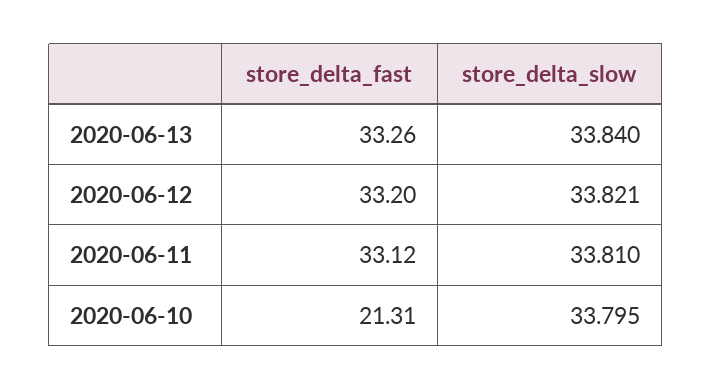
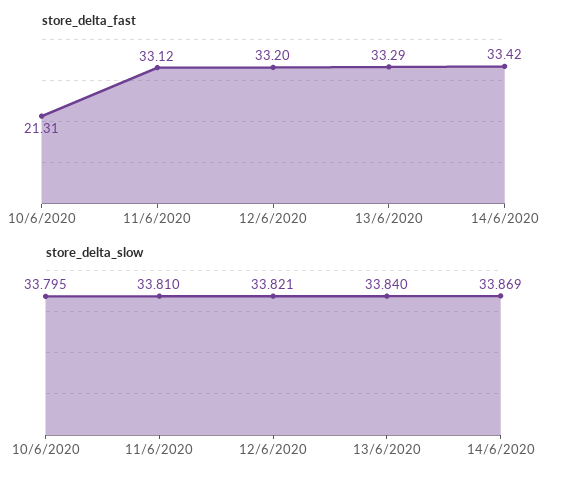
store_delta_fast, 2020-06-13: 33.26 -> 33.29
store_delta_fast, 14/6/2020: none -> 33.42
store_delta_slow, 14/6/2020: none -> 33.869

